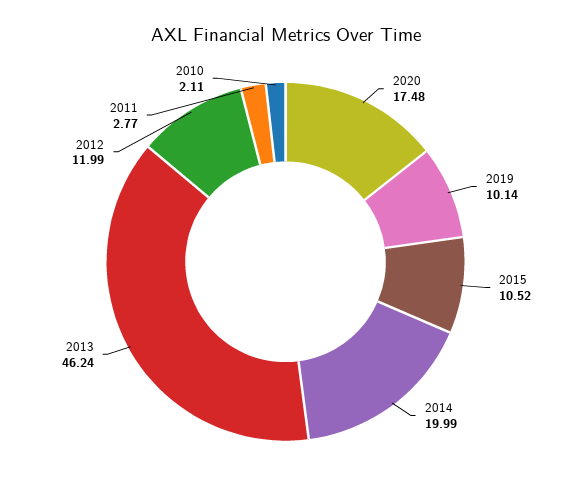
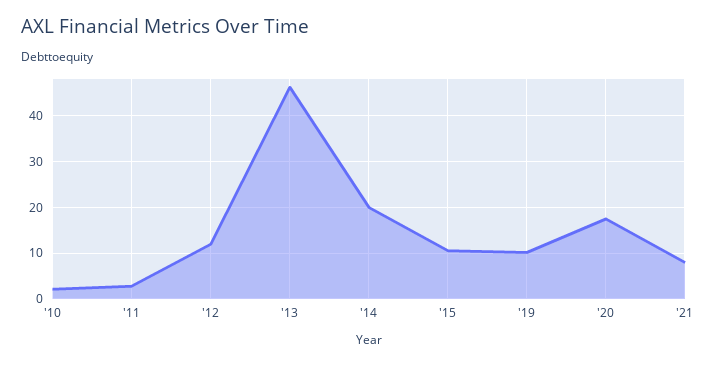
'21: none -> 8

